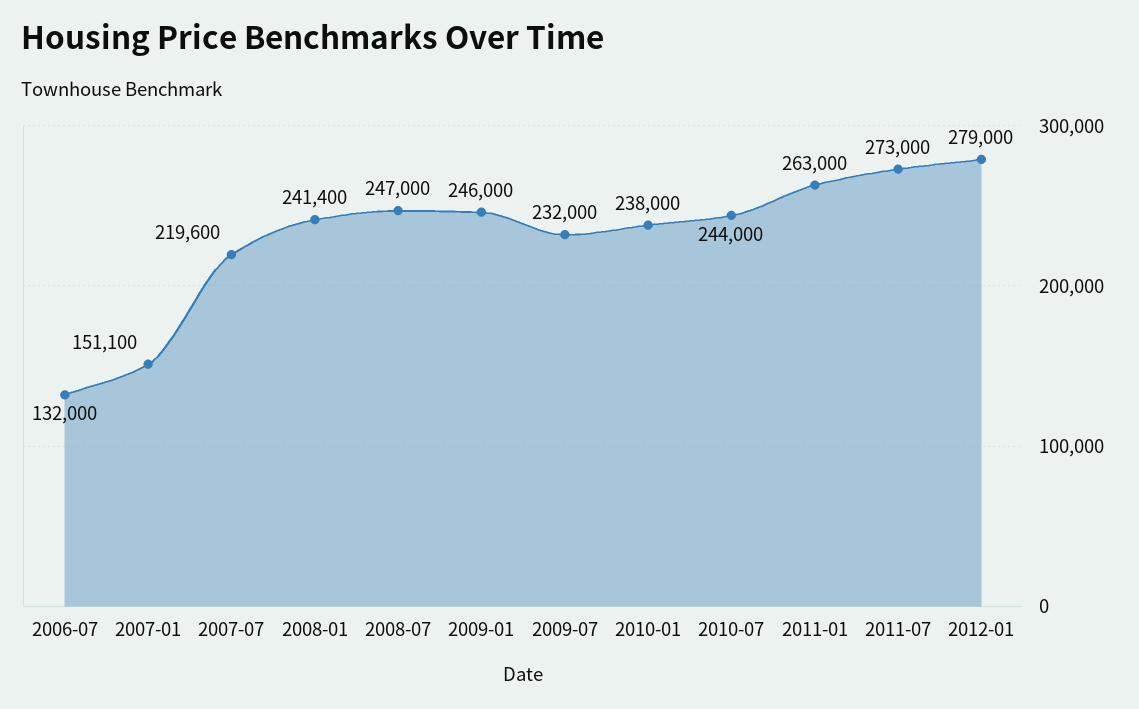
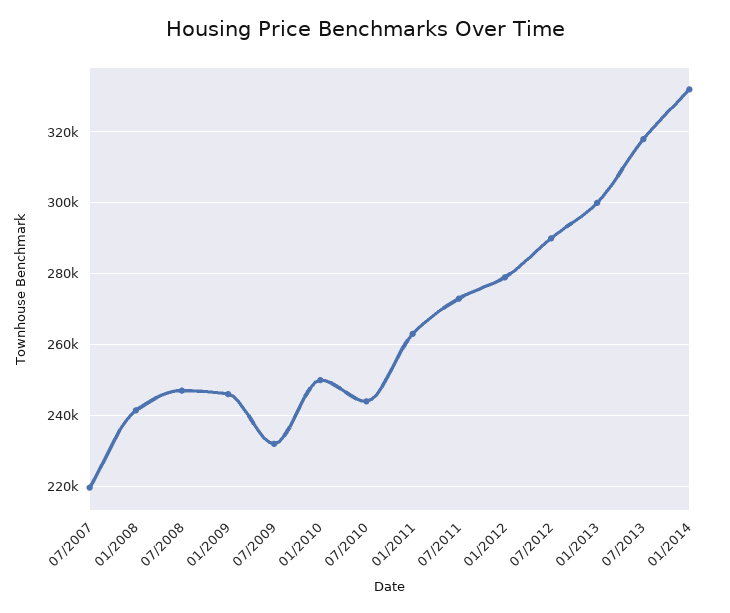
2006-07: 132000 -> none
2007-01: 151100 -> none
2010-01: 238000 -> 250000
07/2012: none -> 290000
01/2013: none -> 300000
07/2013: none -> 318000
01/2014: none -> 332000

